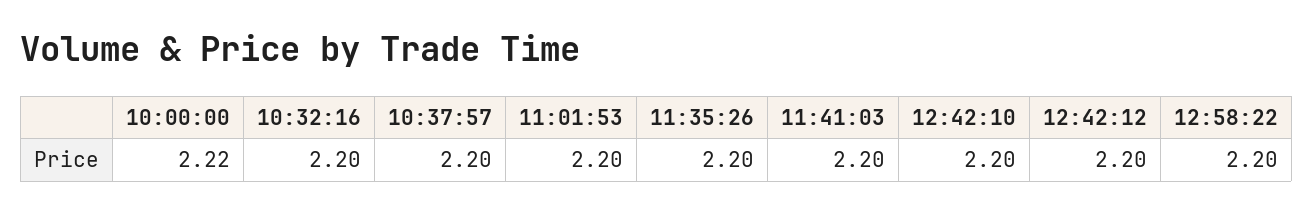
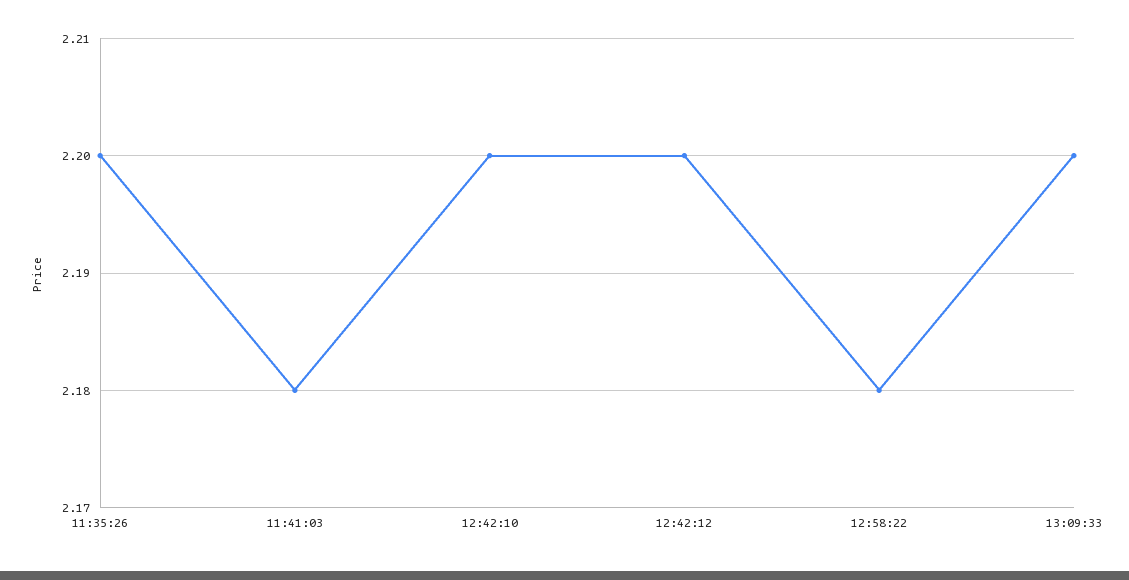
10:00:00: 2.22 -> none
10:32:16: 2.2 -> none
10:37:57: 2.2 -> none
11:01:53: 2.2 -> none
11:41:03: 2.2 -> 2.18
12:58:22: 2.2 -> 2.18
13:09:33: none -> 2.2

